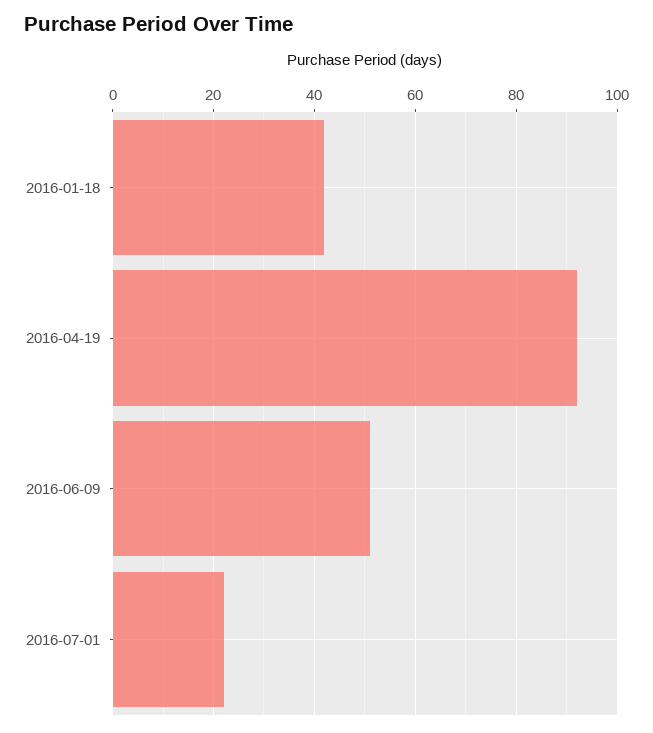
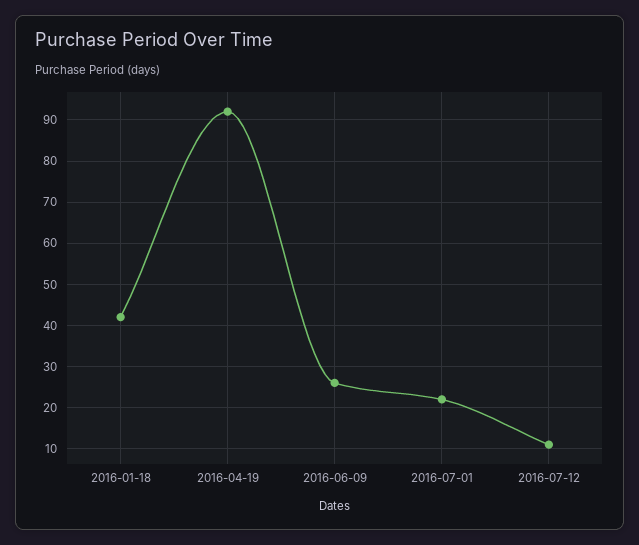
2016-06-09: 50 -> 25
2016-07-12: none -> 10

